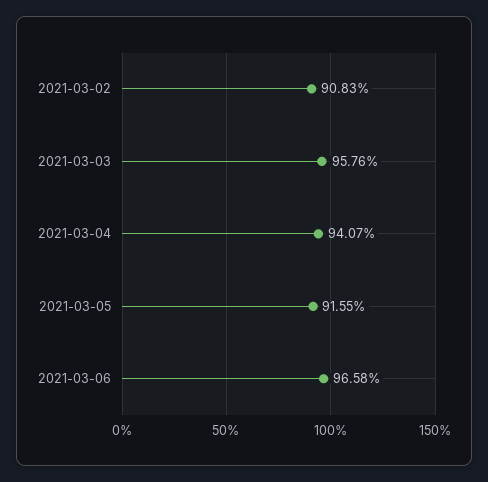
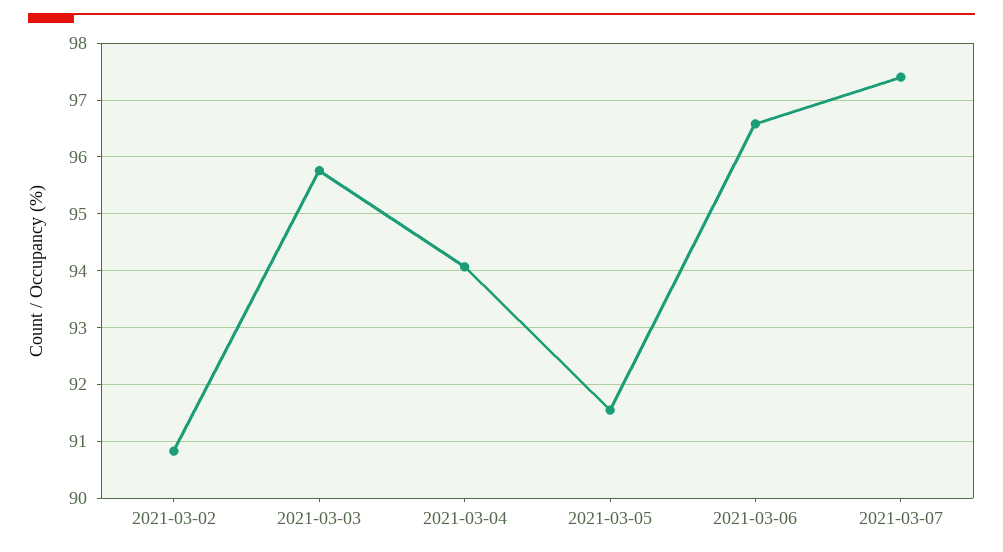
2021-03-07: none -> 97.4

